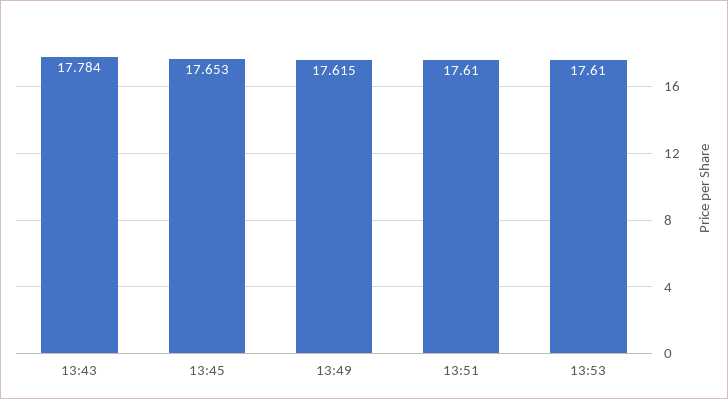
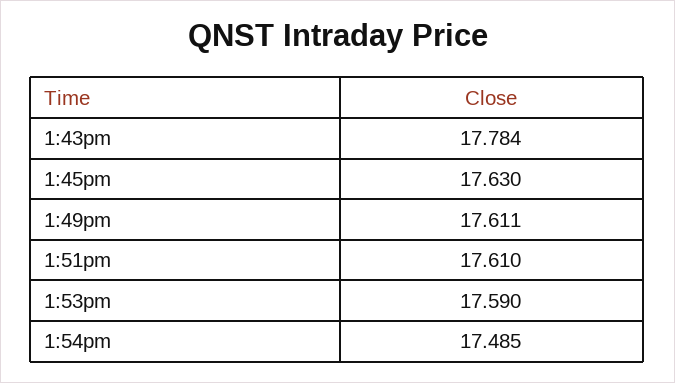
13:45: 17.653 -> 17.63
13:49: 17.615 -> 17.611
13:53: 17.61 -> 17.59
1:54pm: none -> 17.485

